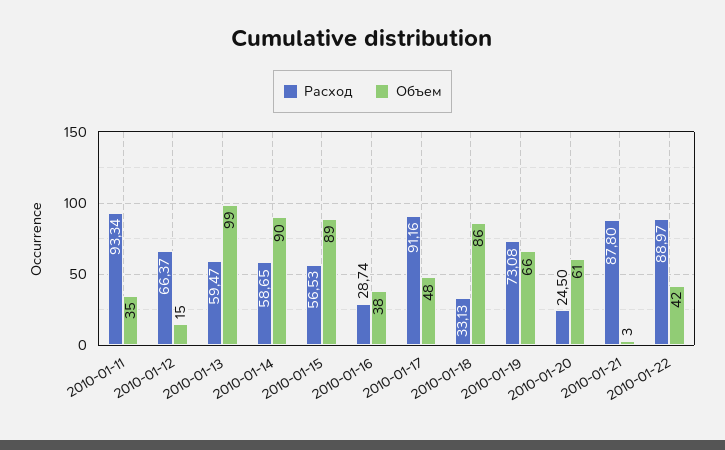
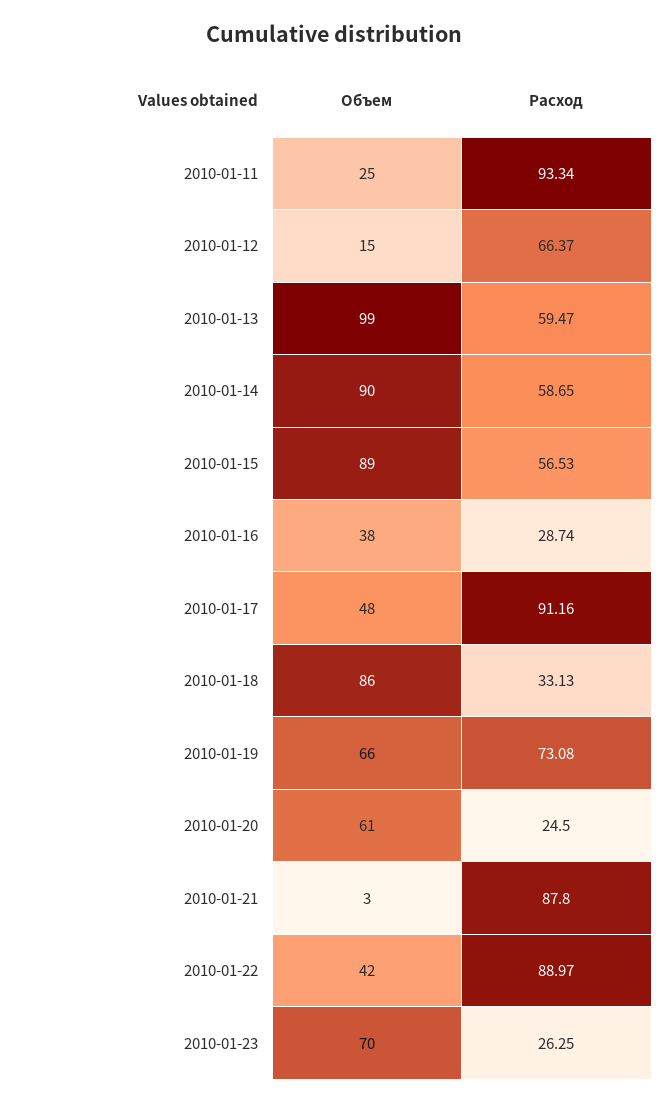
Объем, 2010-01-11: 35 -> 25
Объем, 2010-01-23: none -> 70
Расход, 2010-01-23: none -> 26.25

